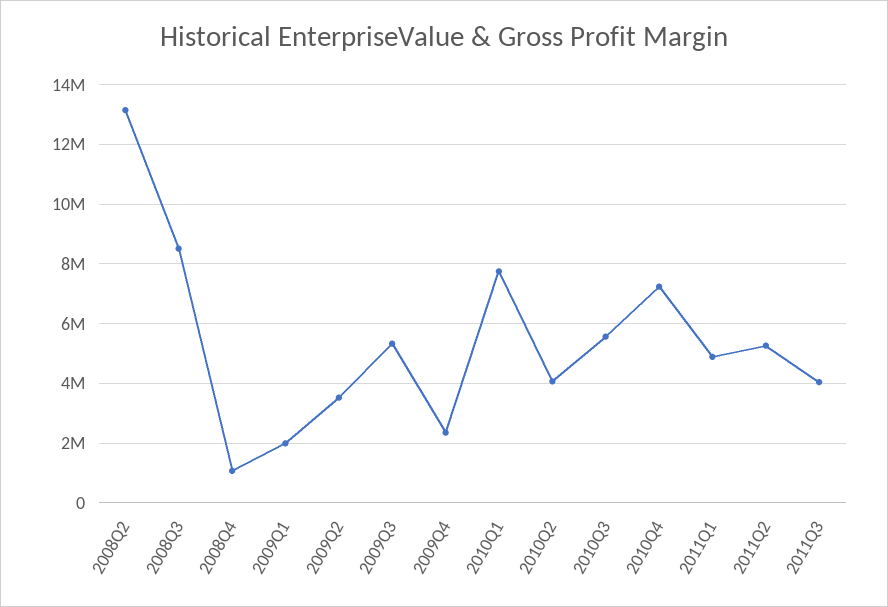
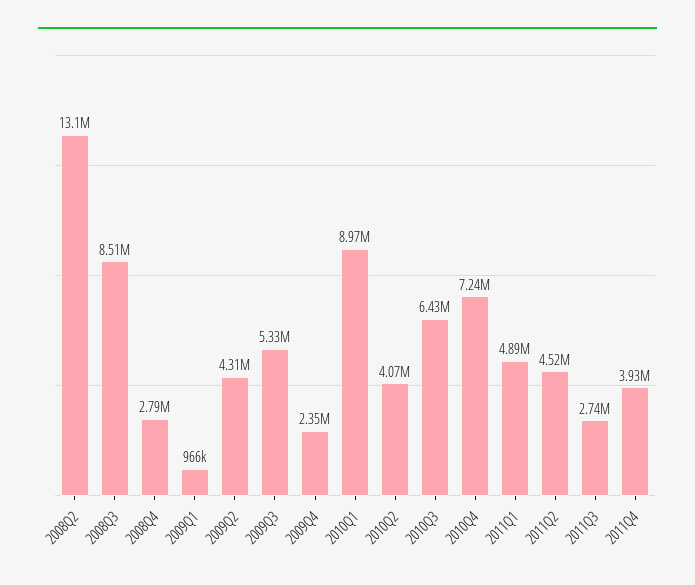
2008Q4: 1000000 -> 2790000
2009Q1: 2000000 -> 966000
2009Q2: 3500000 -> 4310000
2010Q1: 7750000 -> 8970000
2010Q3: 5500000 -> 6430000
2011Q2: 5250000 -> 4520000
2011Q3: 4000000 -> 2740000
2011Q4: none -> 3930000

